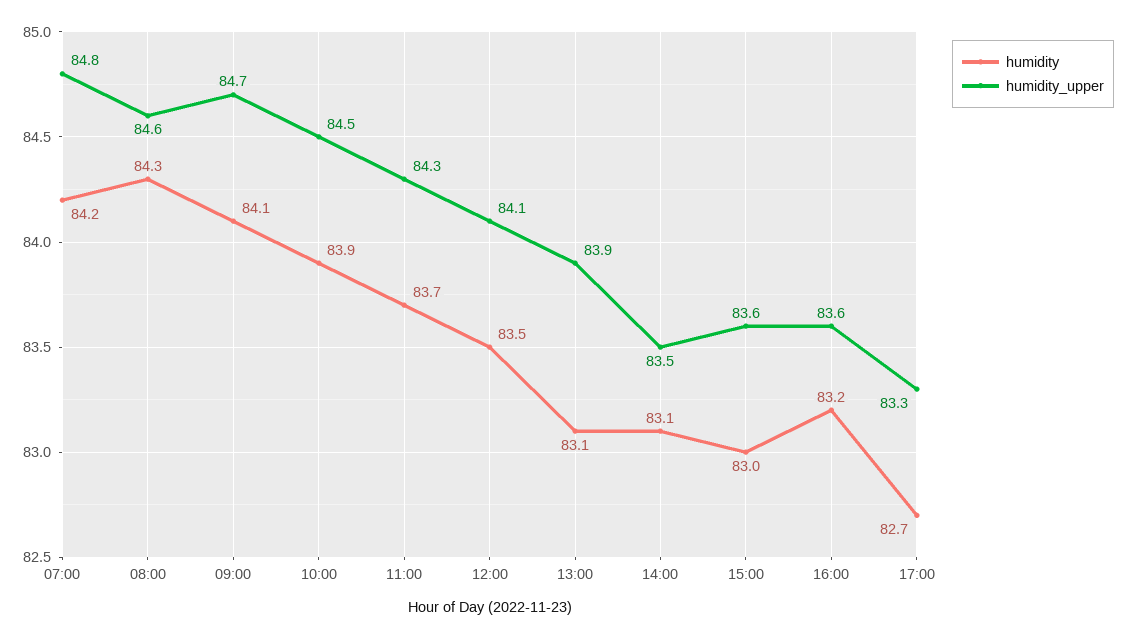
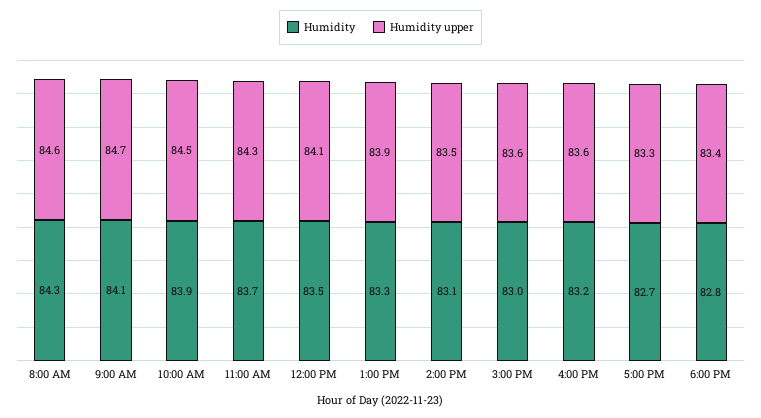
humidity, 07:00: 84.2 -> none
humidity_upper, 07:00: 84.8 -> none
humidity, 13:00: 83.1 -> 83.3
humidity, 6:00 PM: none -> 82.8
humidity_upper, 6:00 PM: none -> 83.4

